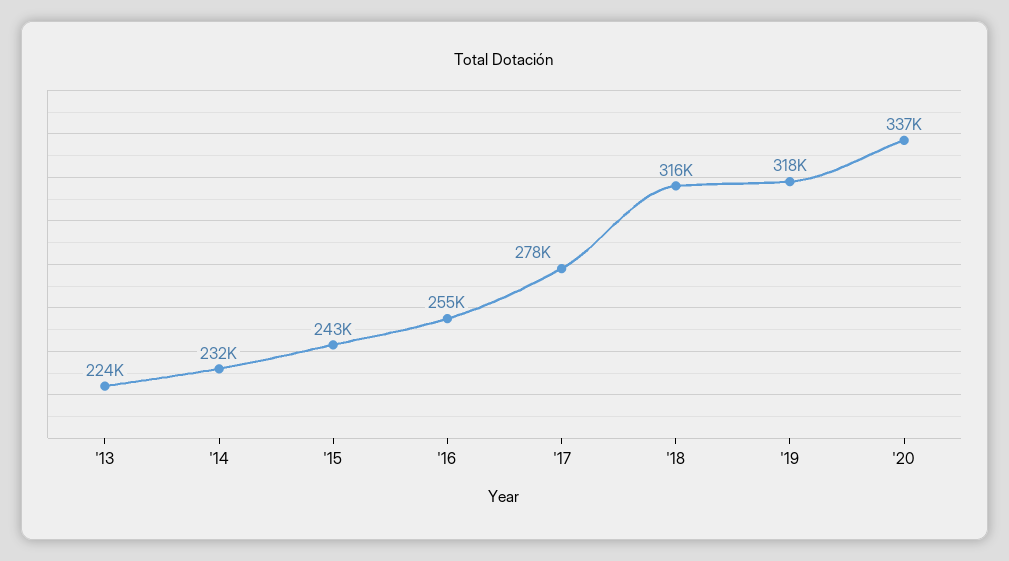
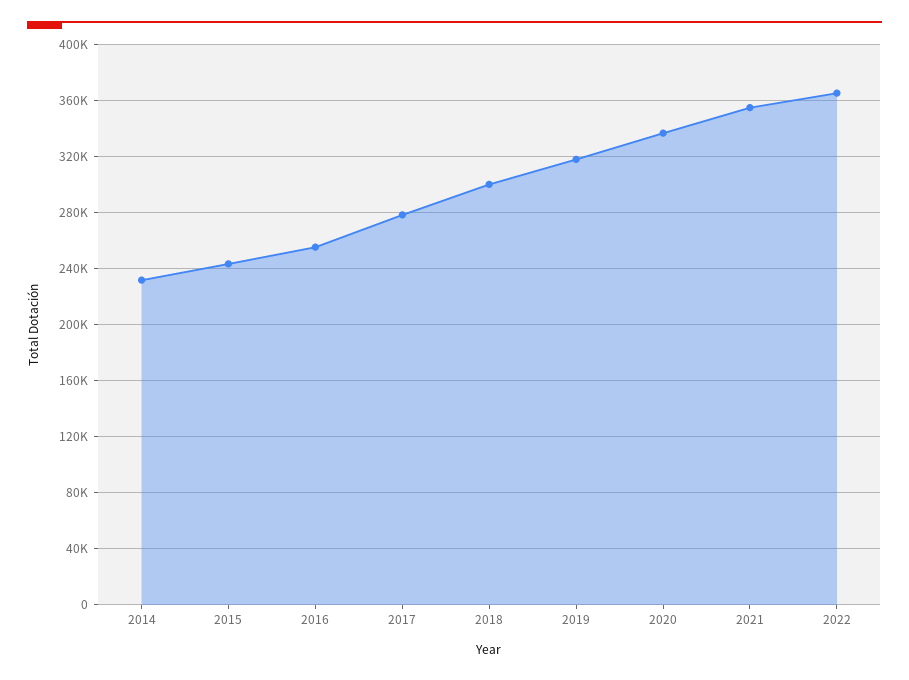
'13: 224000 -> none
'18: 316000 -> 300000
2021: none -> 355000
2022: none -> 365000

